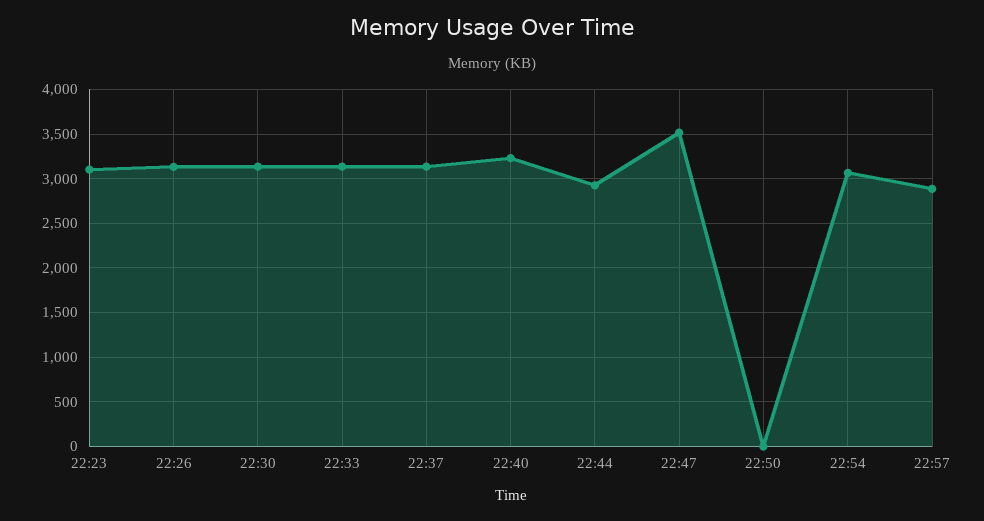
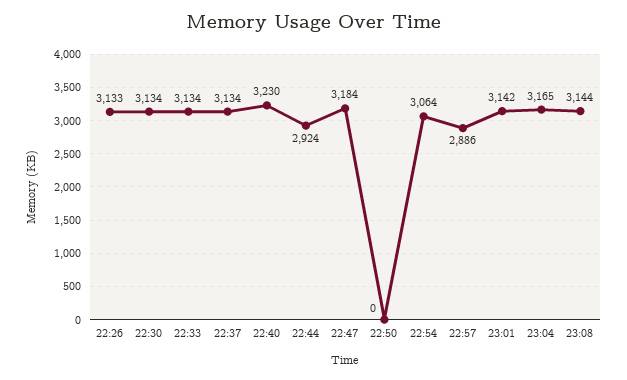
22:23: 3100 -> none
22:47: 3500 -> 3184
23:01: none -> 3142
23:04: none -> 3165
23:08: none -> 3144

